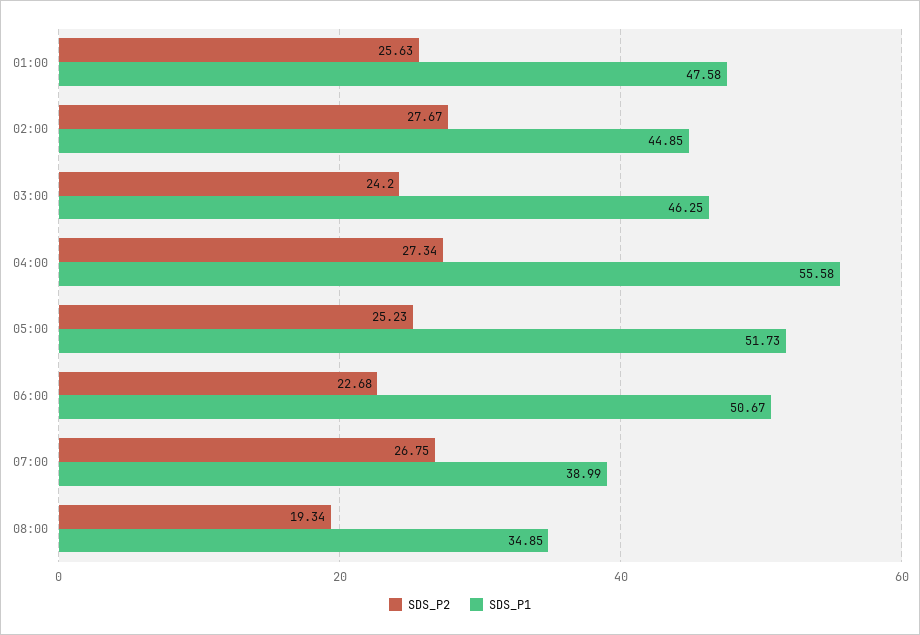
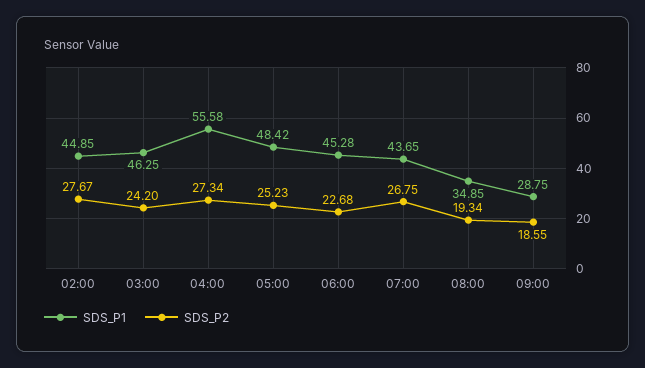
SDS_P2, 01:00: 25.63 -> none
SDS_P1, 01:00: 47.58 -> none
SDS_P1, 05:00: 51.73 -> 48.42
SDS_P1, 06:00: 50.67 -> 45.28
SDS_P1, 07:00: 38.99 -> 43.65
SDS_P1, 09:00: none -> 28.75
SDS_P2, 09:00: none -> 18.55

